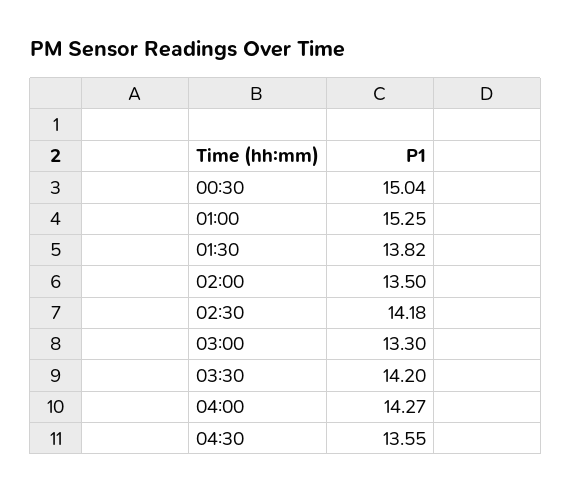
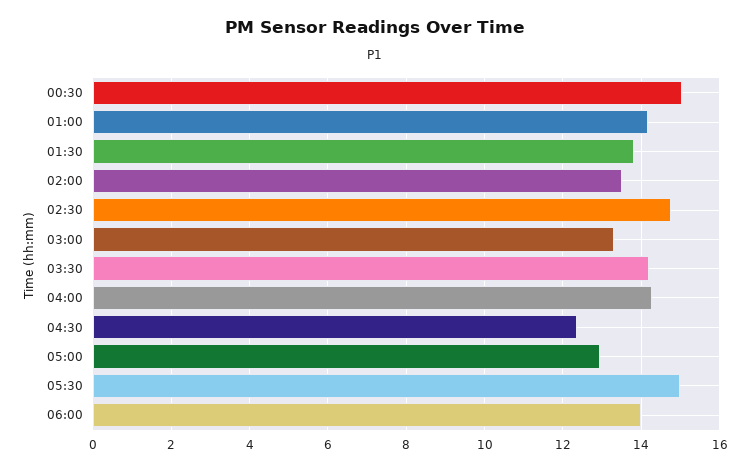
01:00: 15.25 -> 14.2
02:30: 14.18 -> 14.8
04:30: 13.55 -> 12.4
05:00: none -> 13
05:30: none -> 15
06:00: none -> 14

